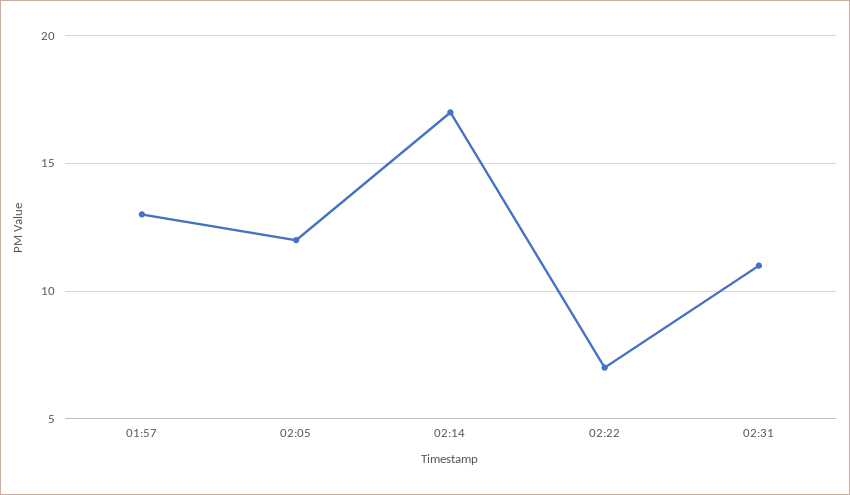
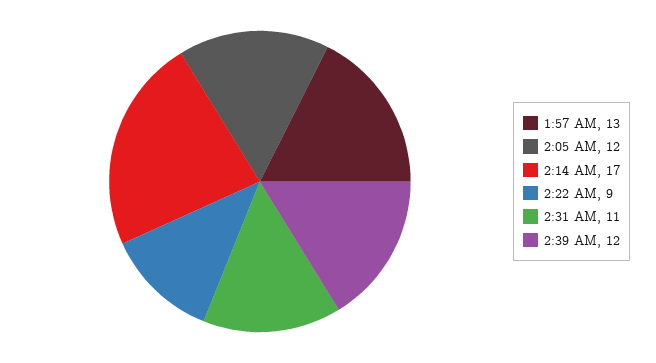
02:22: 7 -> 9
2:39 AM: none -> 12

